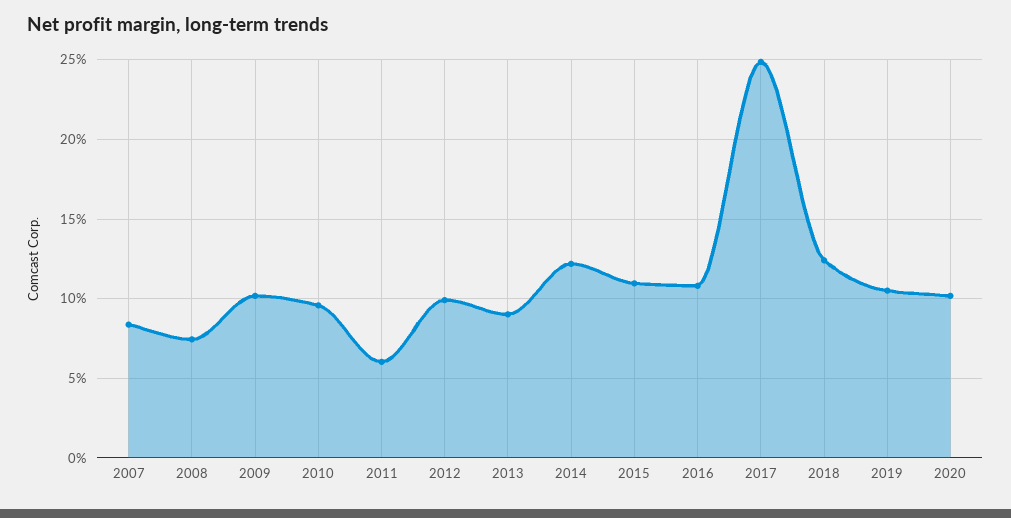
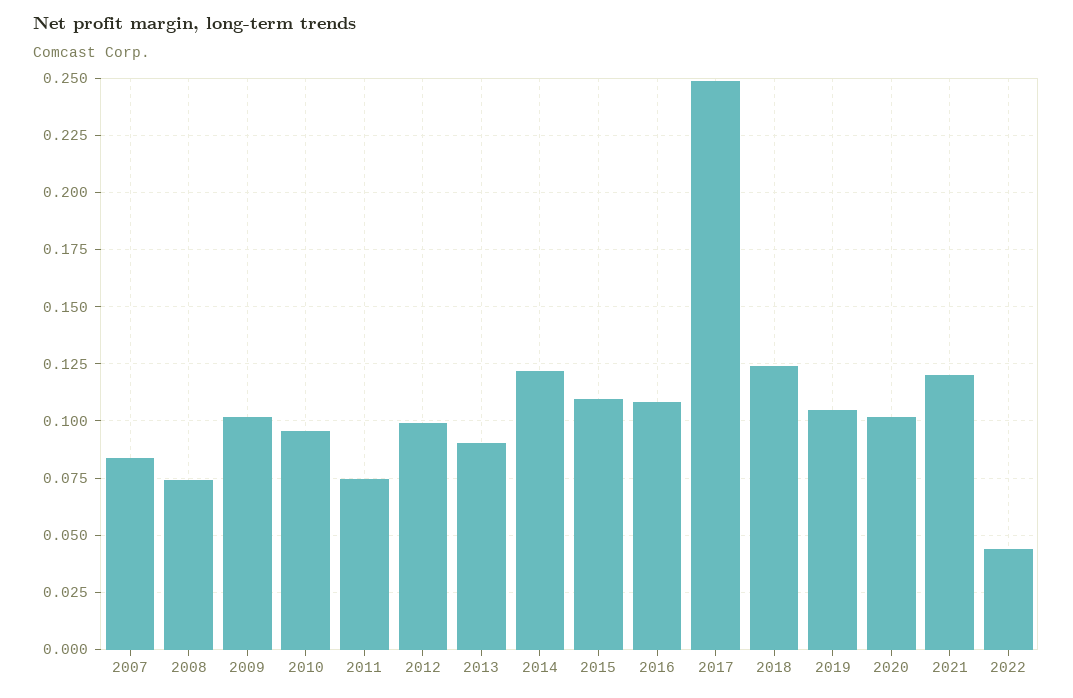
2011: 0.06 -> 0.075
2021: none -> 0.12
2022: none -> 0.045

